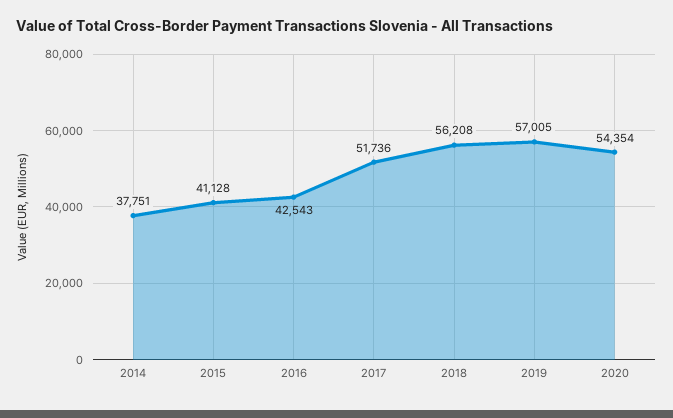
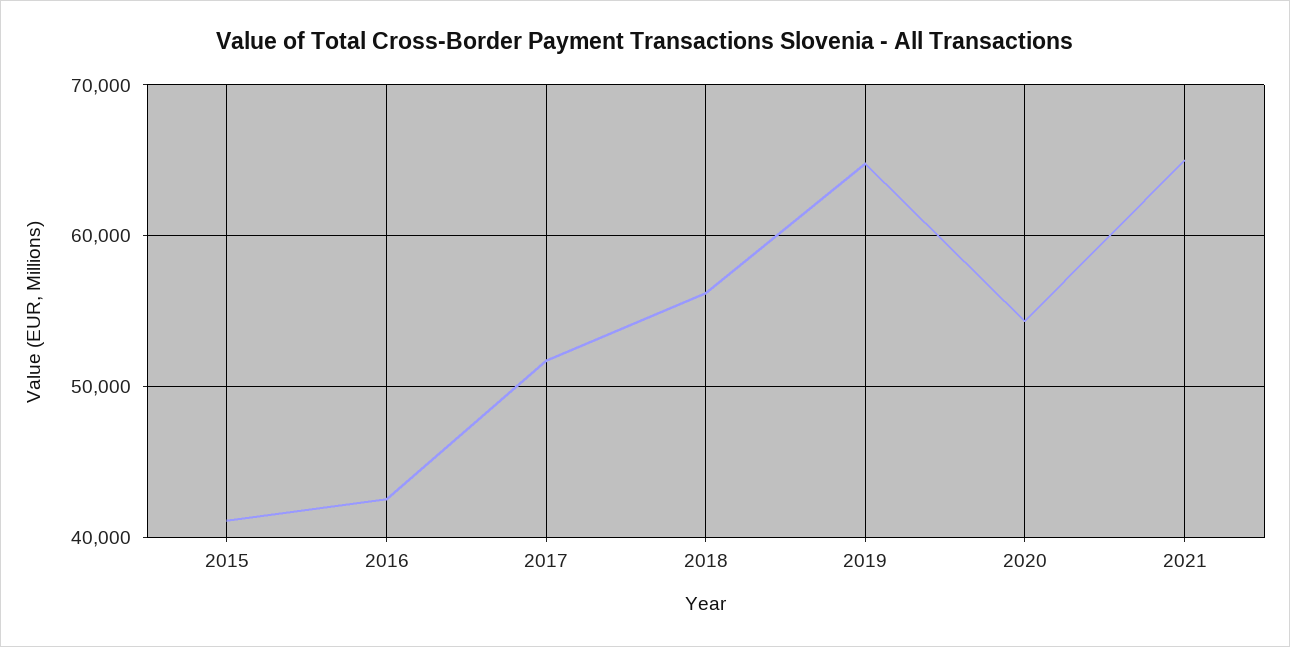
2014: 37751 -> none
2019: 57005 -> 65000
2021: none -> 65000

